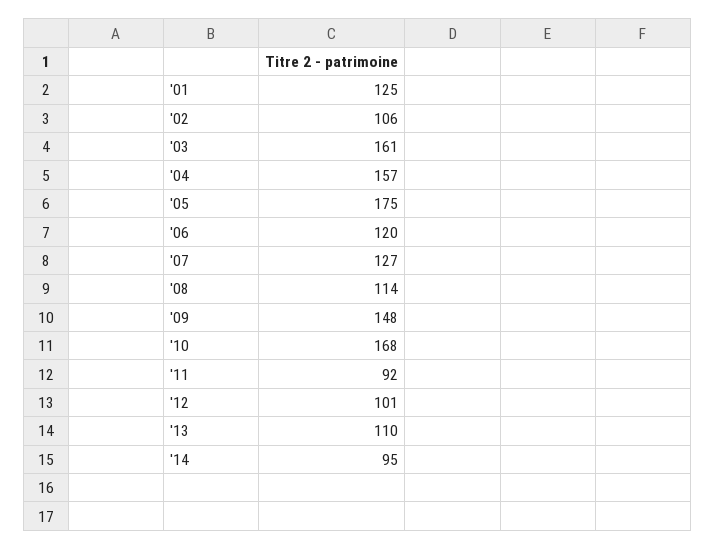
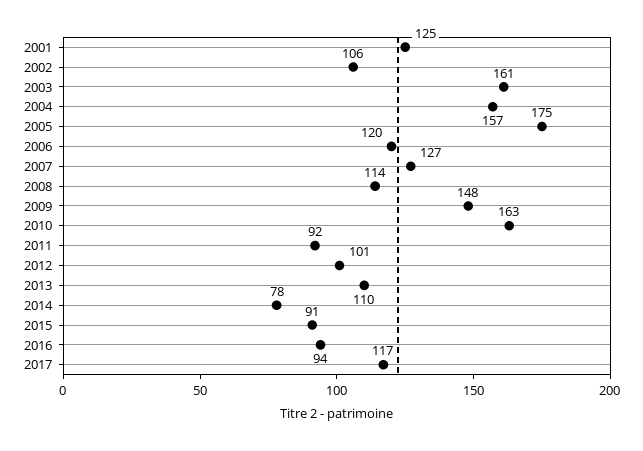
'10: 168 -> 163
'14: 95 -> 78
2015: none -> 91
2016: none -> 94
2017: none -> 117

